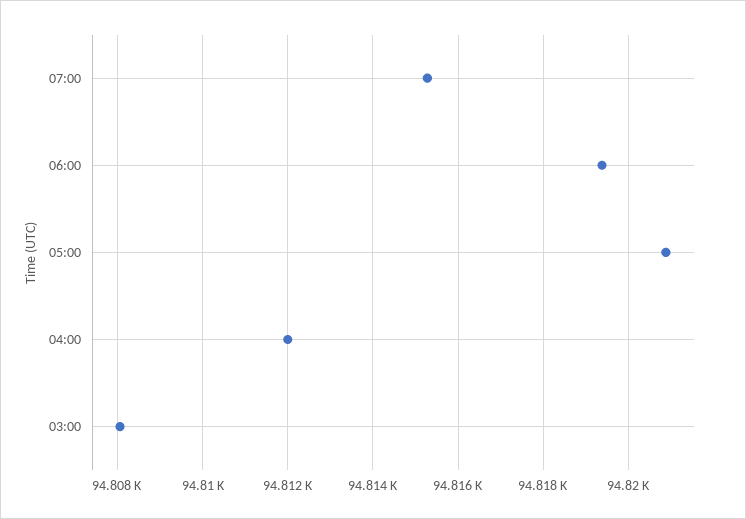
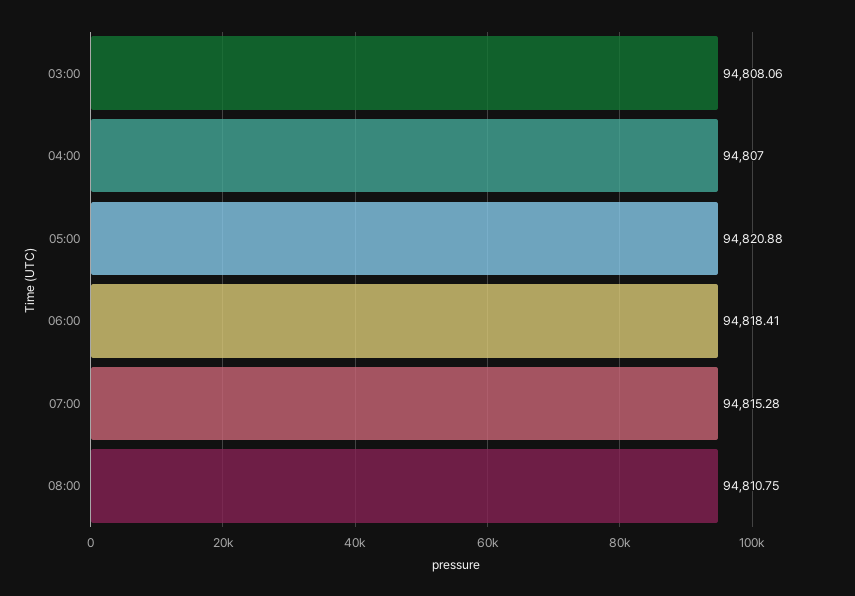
06:00: 94819.4 -> 94818.41
04:00: 94812 -> 94807
08:00: none -> 94810.75

